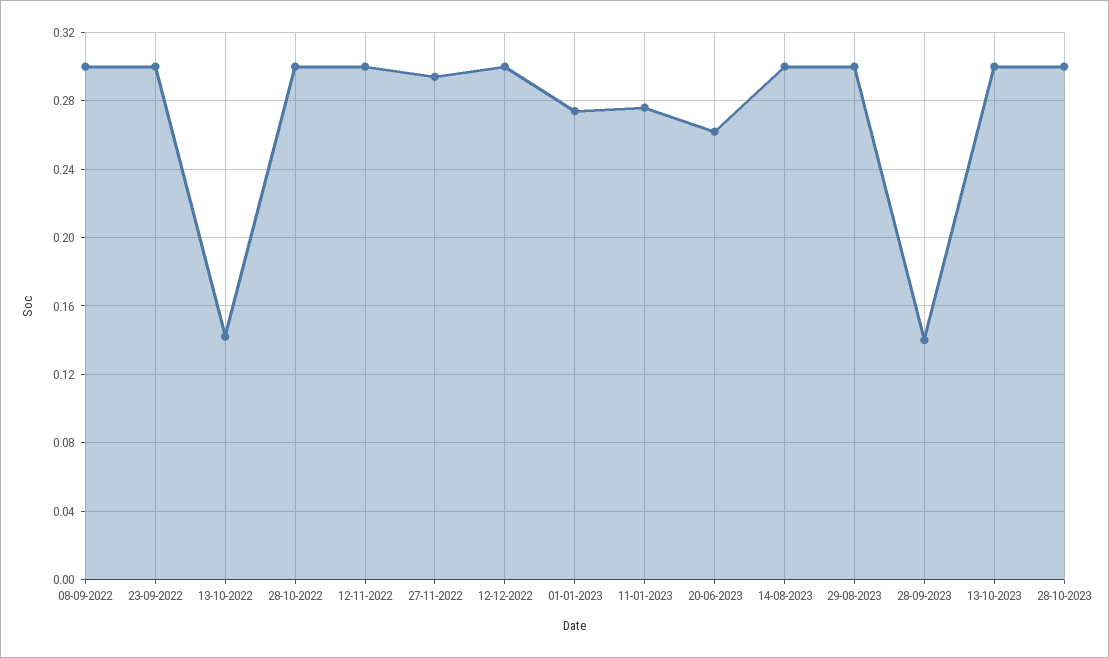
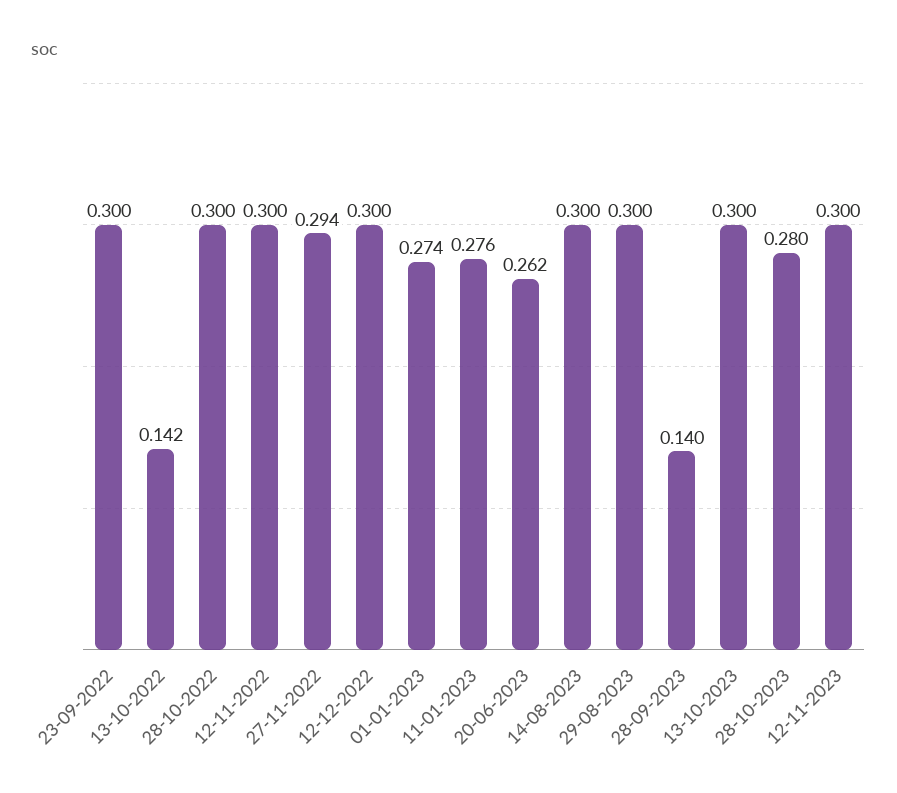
08-09-2022: 0.3 -> none
28-10-2023: 0.3 -> 0.28
12-11-2023: none -> 0.3

